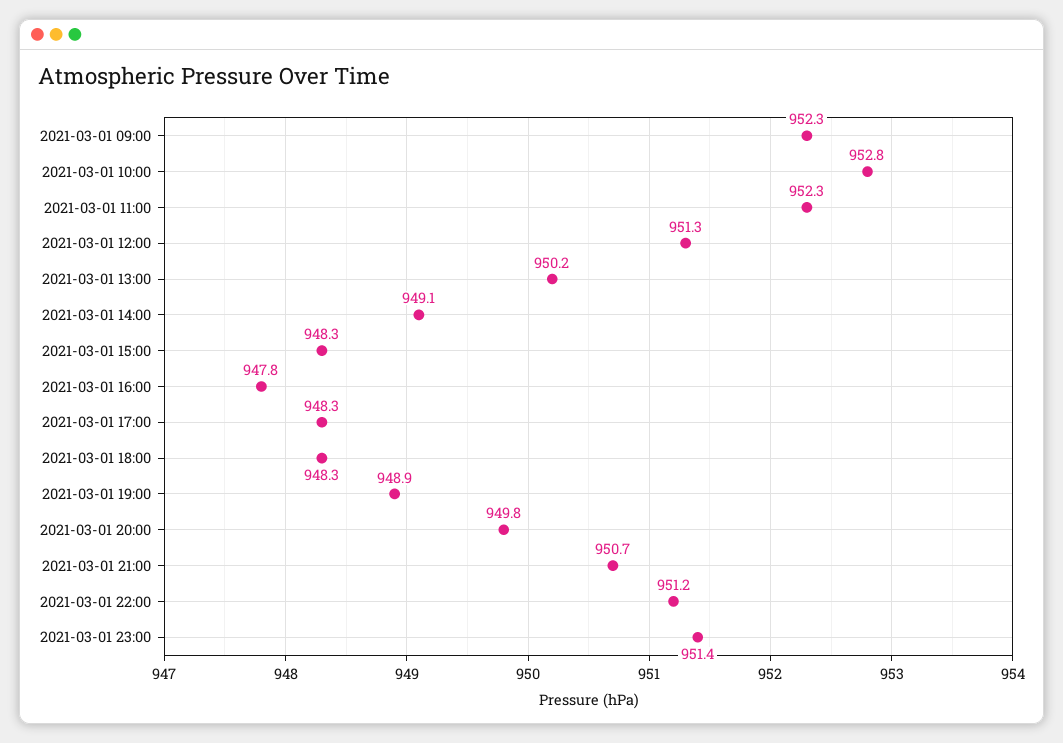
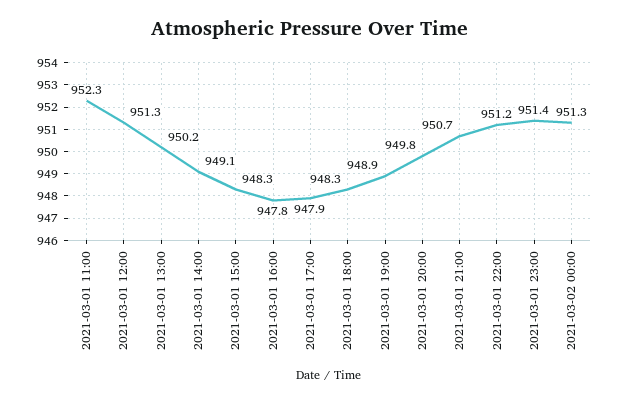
2021-03-01 09:00: 952.3 -> none
2021-03-01 10:00: 952.8 -> none
2021-03-01 17:00: 948.3 -> 947.9
2021-03-02 00:00: none -> 951.3

